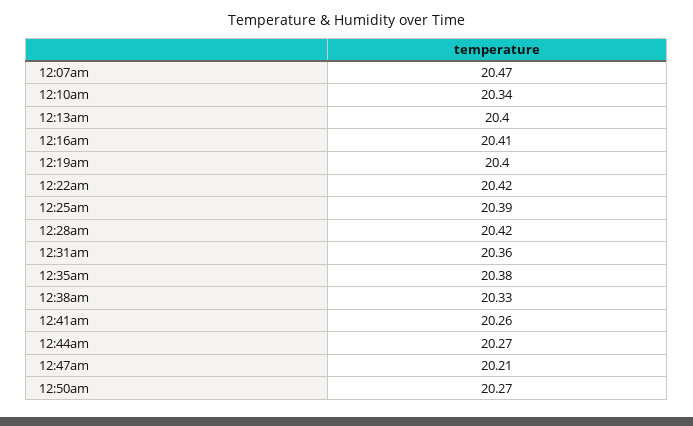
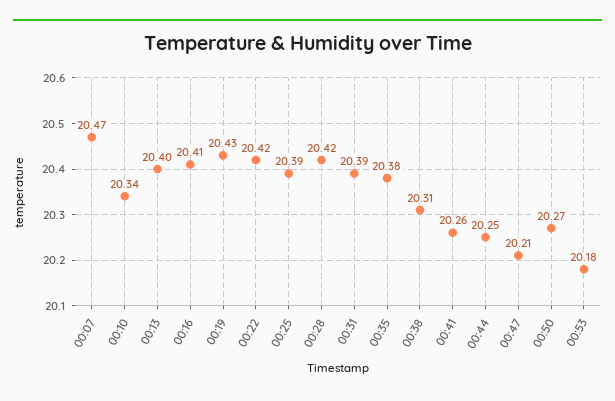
12:19am: 20.4 -> 20.43
12:31am: 20.36 -> 20.39
12:38am: 20.33 -> 20.31
12:44am: 20.27 -> 20.25
00:53: none -> 20.18

